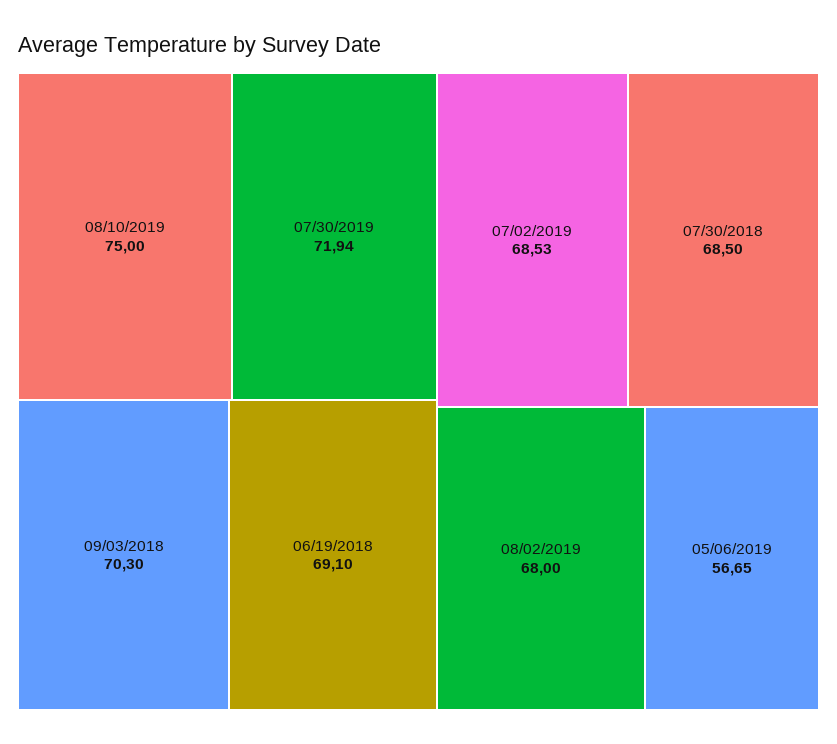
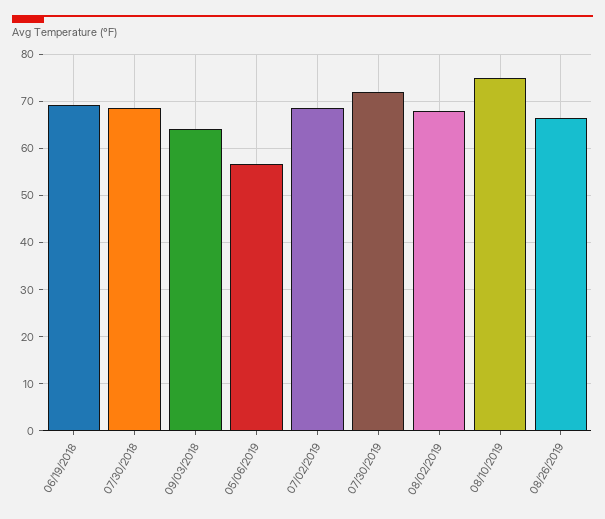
09/03/2018: 70.3 -> 64
08/26/2019: none -> 66

